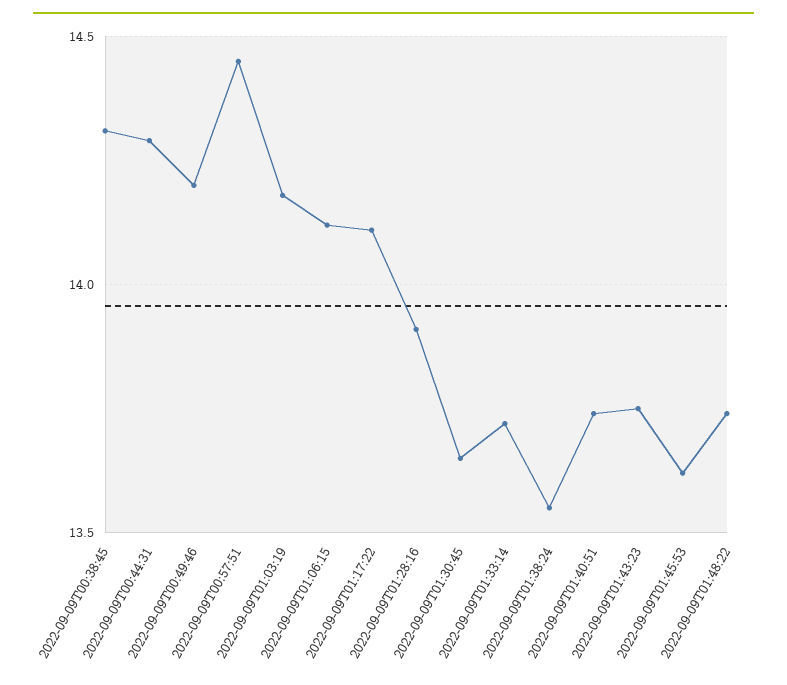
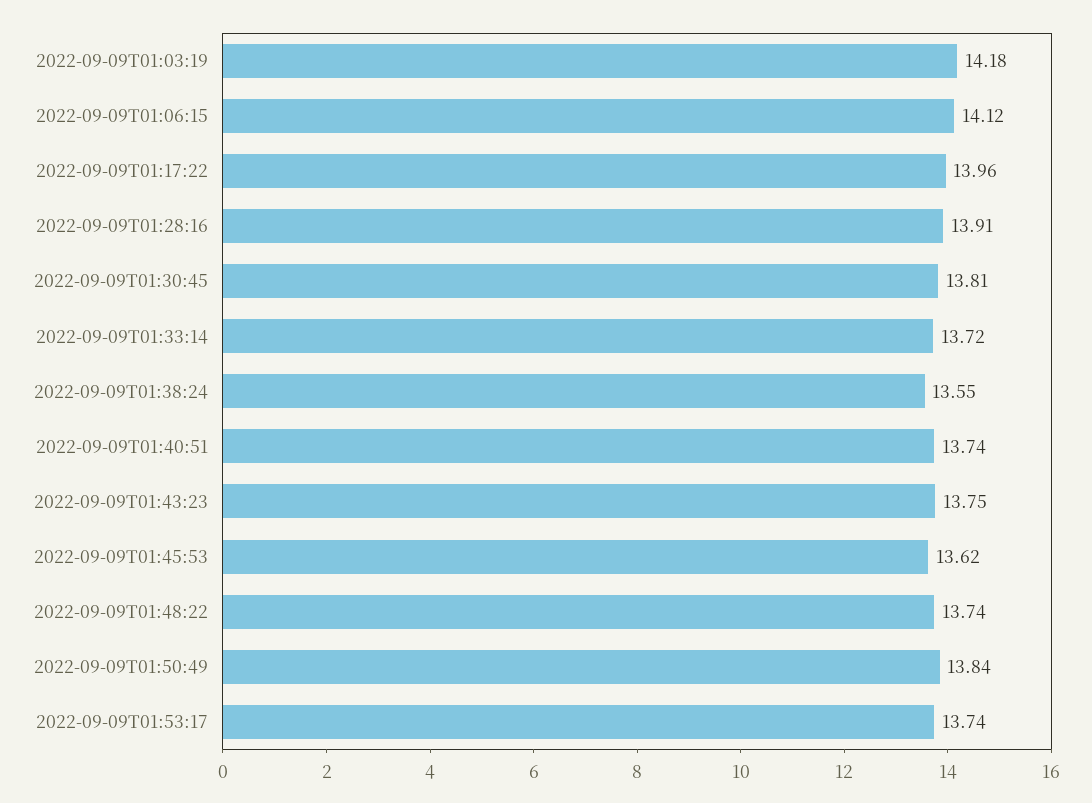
2022-09-09T00:38:45: 14.3 -> none
2022-09-09T00:44:31: 14.3 -> none
2022-09-09T00:49:46: 14.2 -> none
2022-09-09T00:57:51: 14.45 -> none
2022-09-09T01:17:22: 14.1 -> 13.96
2022-09-09T01:30:45: 13.65 -> 13.81
2022-09-09T01:50:49: none -> 13.84
2022-09-09T01:53:17: none -> 13.74

